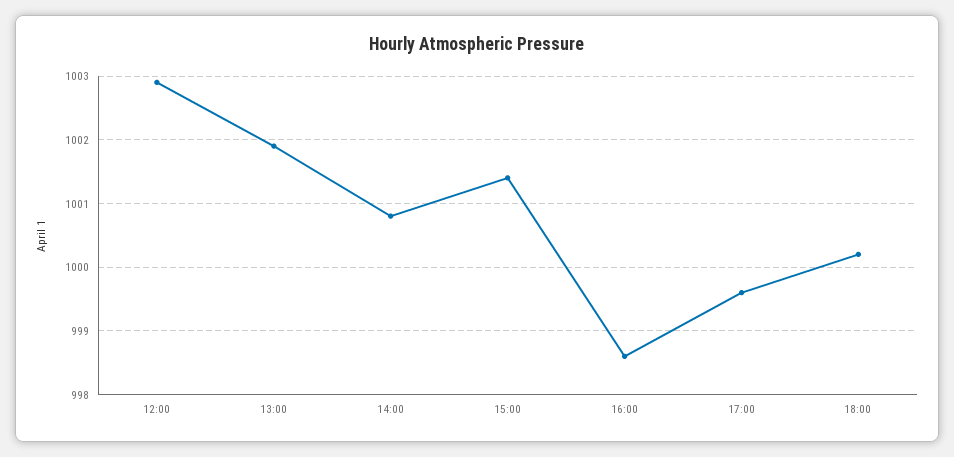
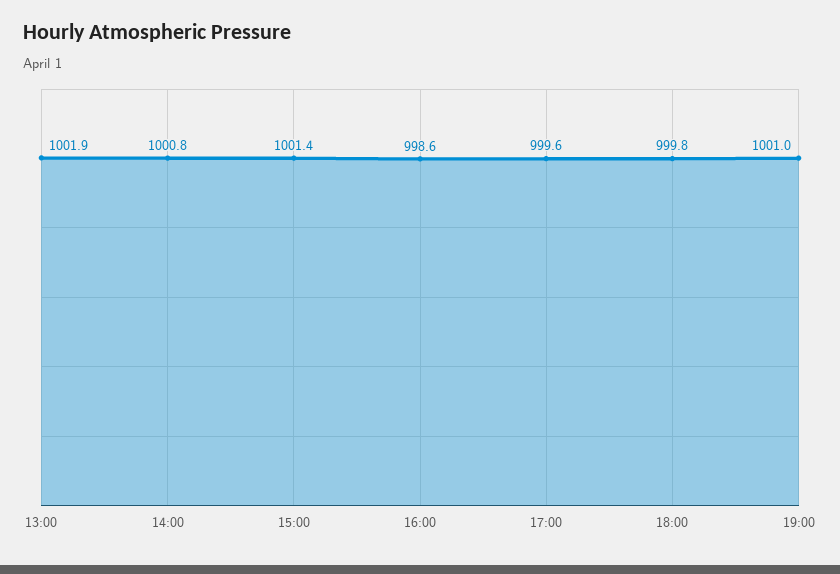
12:00: 1002.9 -> none
18:00: 1000.2 -> 999.8
19:00: none -> 1001

